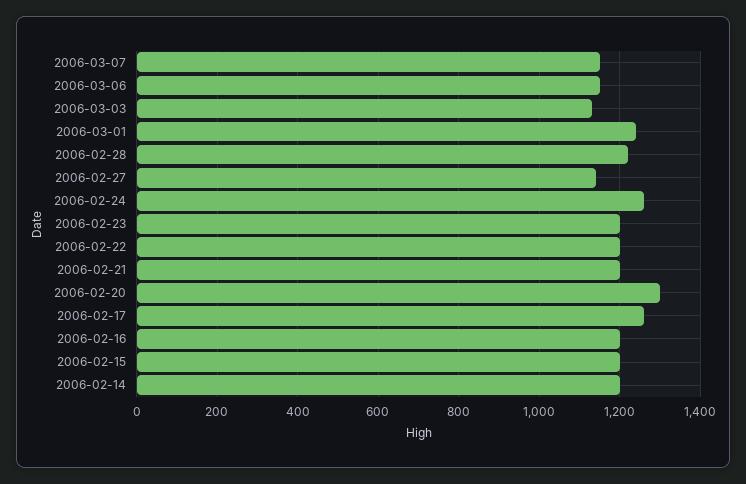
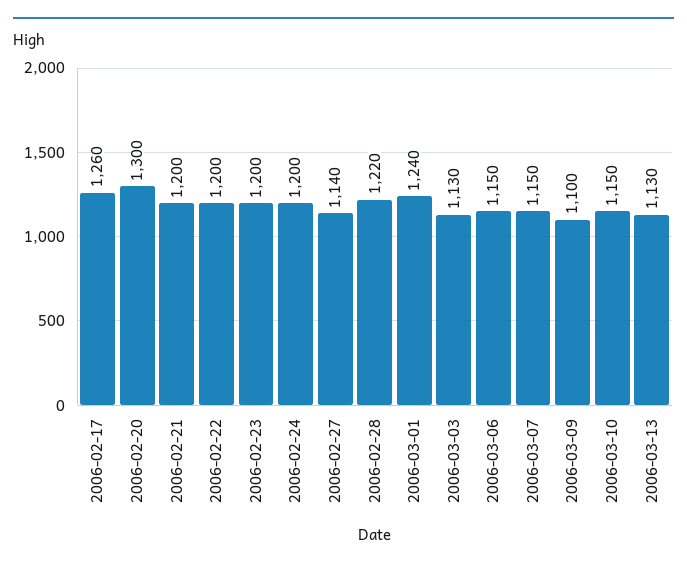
2006-02-24: 1260 -> 1200
2006-02-16: 1200 -> none
2006-02-15: 1200 -> none
2006-02-14: 1200 -> none
2006-03-09: none -> 1100
2006-03-10: none -> 1150
2006-03-13: none -> 1130

